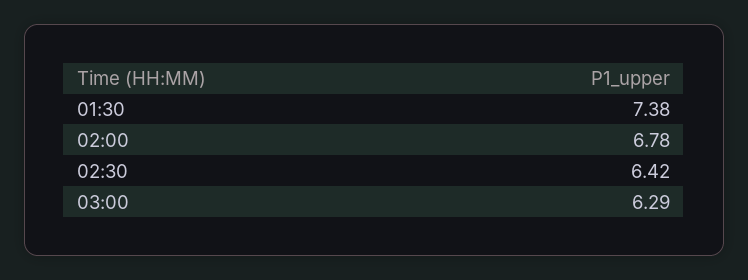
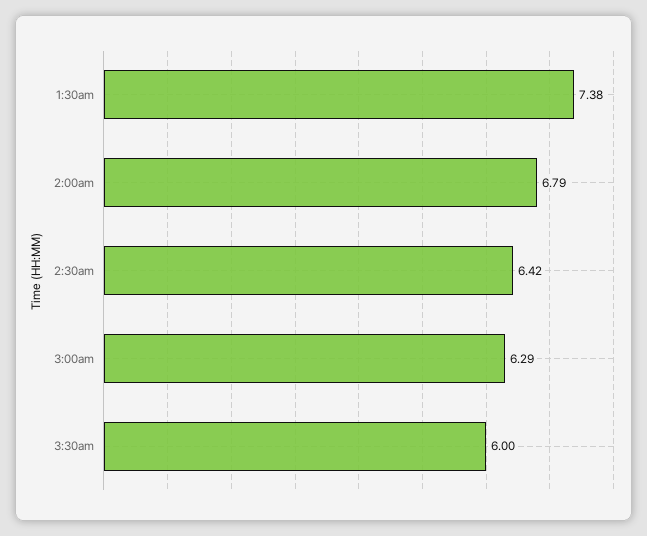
02:00: 6.78 -> 6.79
3:30am: none -> 6

